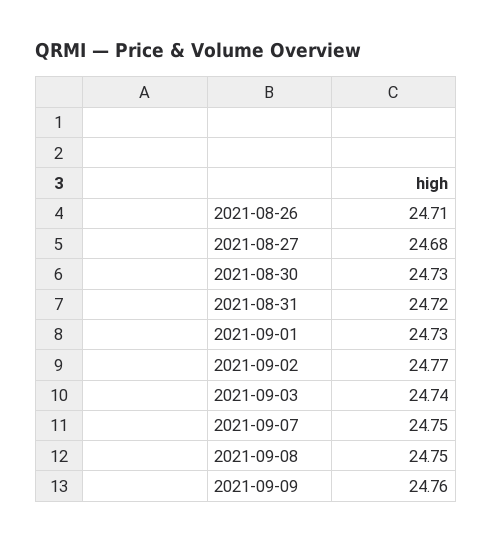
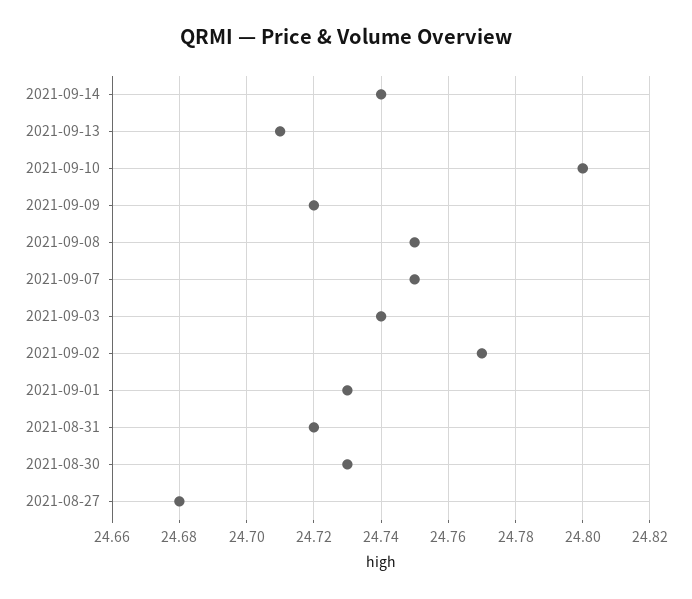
2021-08-26: 24.71 -> none
2021-09-09: 24.76 -> 24.72
2021-09-14: none -> 24.74
2021-09-13: none -> 24.71
2021-09-10: none -> 24.8

